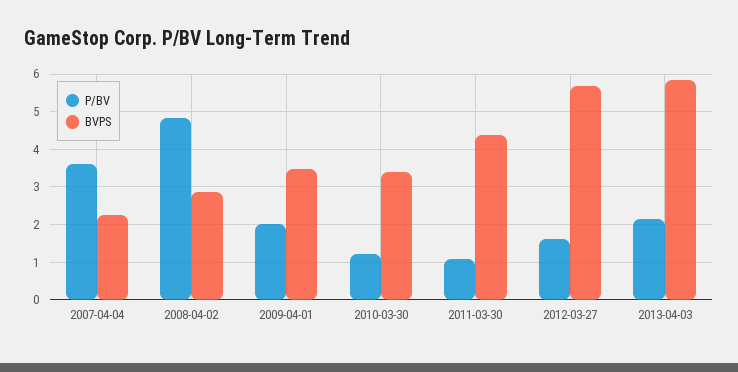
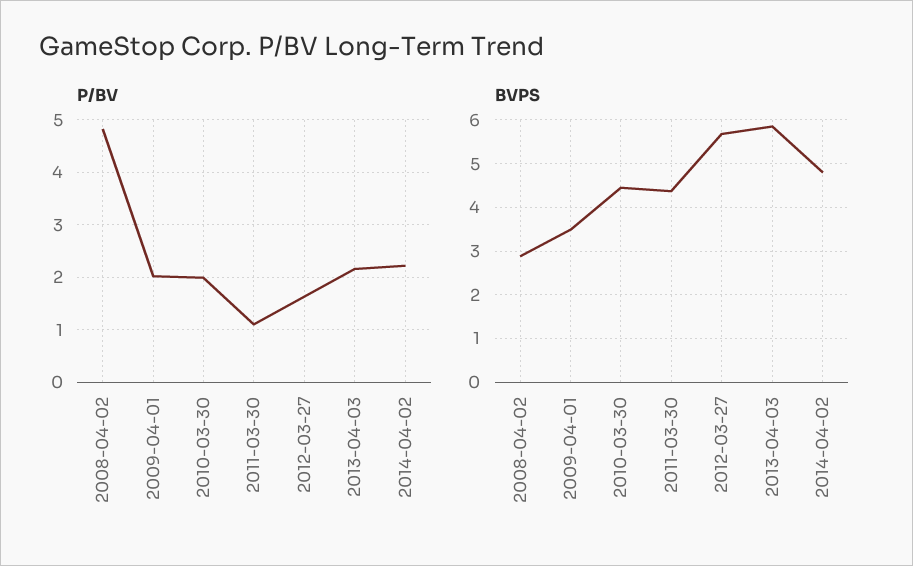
P/BV, 2007-04-04: 3.6 -> none
BVPS, 2007-04-04: 2.2 -> none
P/BV, 2010-03-30: 1.2 -> 2
BVPS, 2010-03-30: 3.4 -> 4.4
P/BV, 2014-04-02: none -> 2.2
BVPS, 2014-04-02: none -> 4.8

